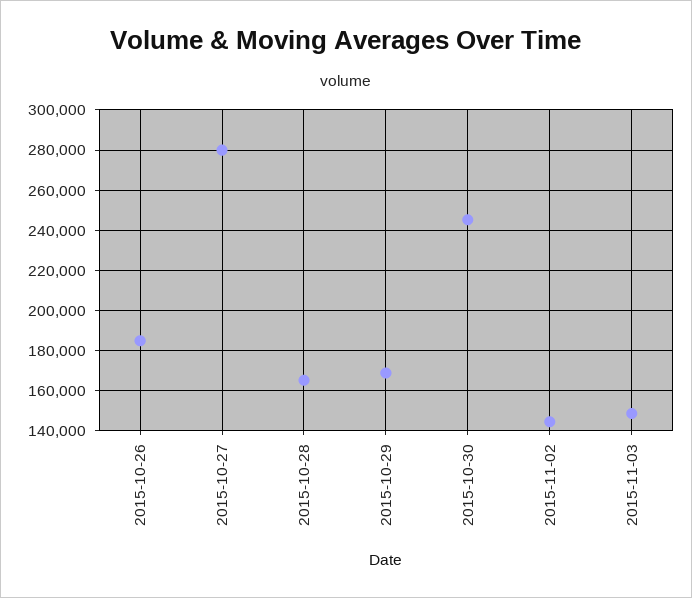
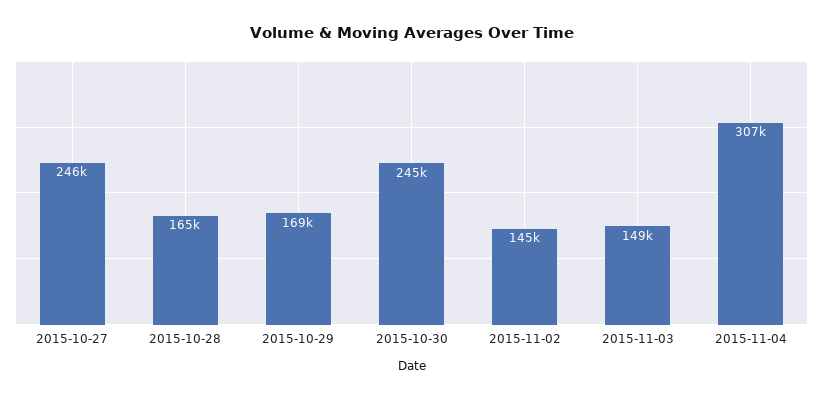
2015-10-26: 185000 -> none
2015-10-27: 280000 -> 246000
2015-11-04: none -> 307000

